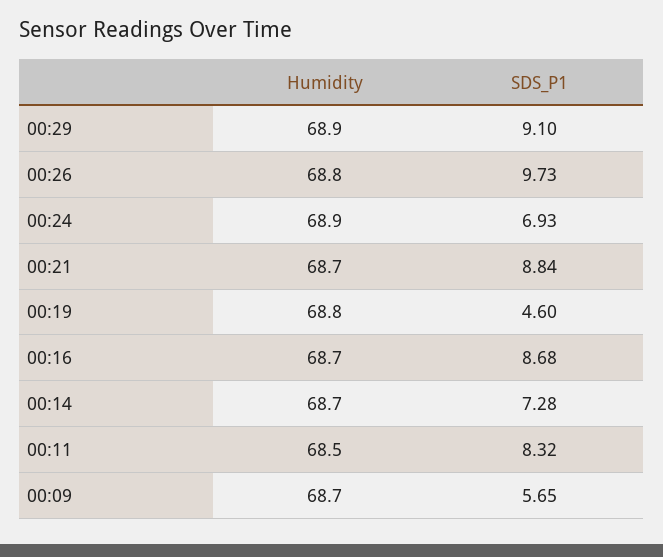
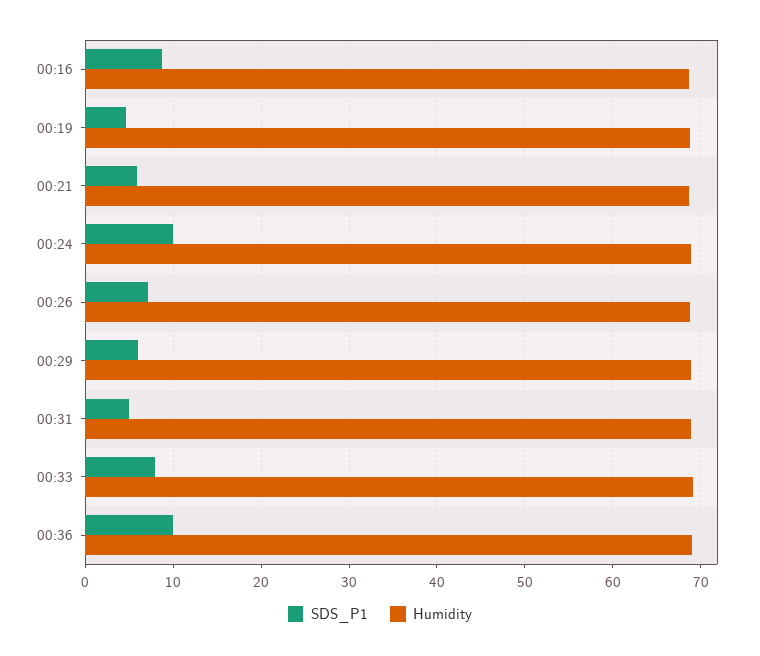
SDS_P1, 00:29: 9.1 -> 6
SDS_P1, 00:26: 9.73 -> 7
SDS_P1, 00:24: 6.93 -> 10
SDS_P1, 00:21: 8.84 -> 6
Humidity, 00:14: 68.7 -> none
SDS_P1, 00:14: 7.28 -> none
Humidity, 00:11: 68.5 -> none
SDS_P1, 00:11: 8.32 -> none
Humidity, 00:09: 68.7 -> none
SDS_P1, 00:09: 5.65 -> none
SDS_P1, 00:31: none -> 5
Humidity, 00:31: none -> 69
SDS_P1, 00:33: none -> 8
Humidity, 00:33: none -> 69
SDS_P1, 00:36: none -> 10
Humidity, 00:36: none -> 69

